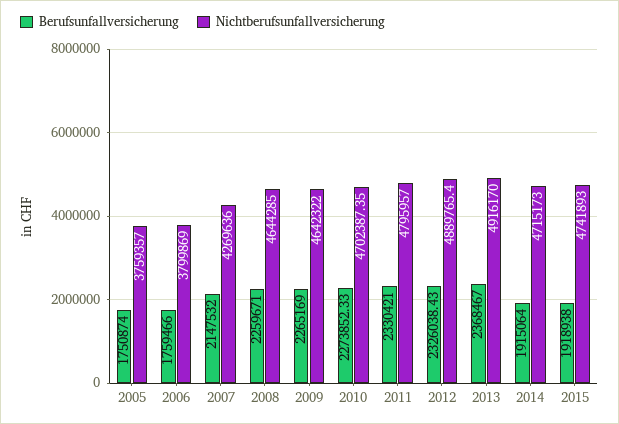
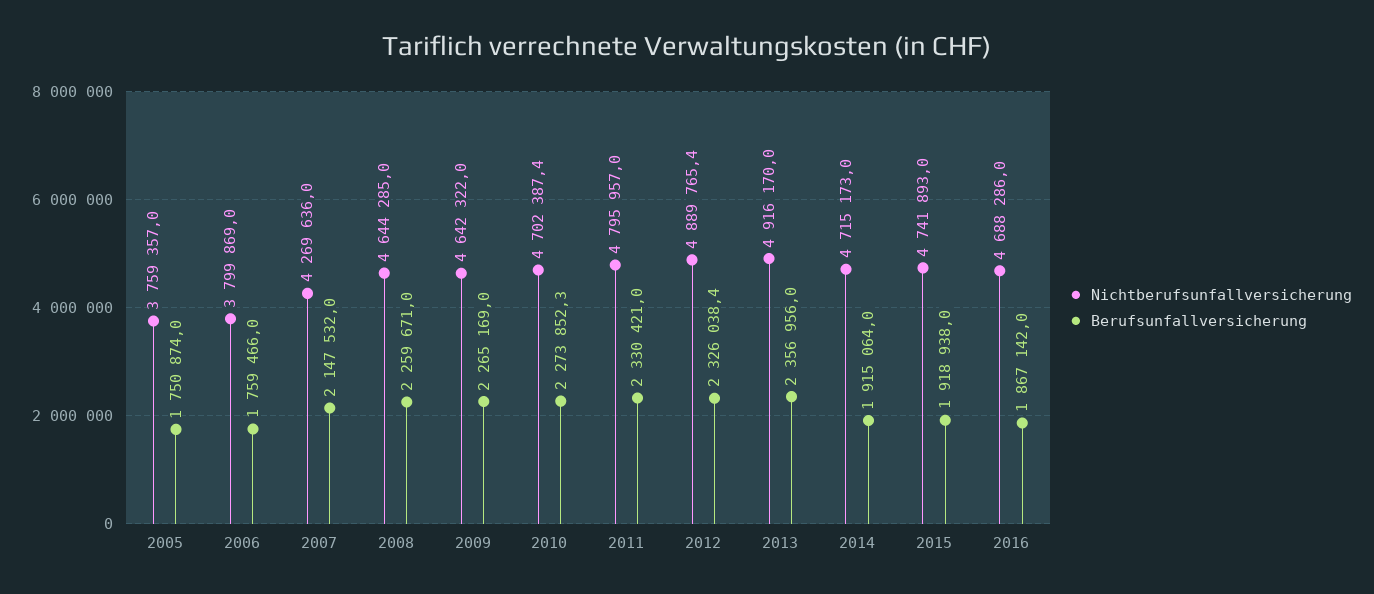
Berufsunfallversicherung, 2013: 2368467 -> 2356956
Nichtberufsunfallversicherung, 2016: none -> 4688286
Berufsunfallversicherung, 2016: none -> 1867142

